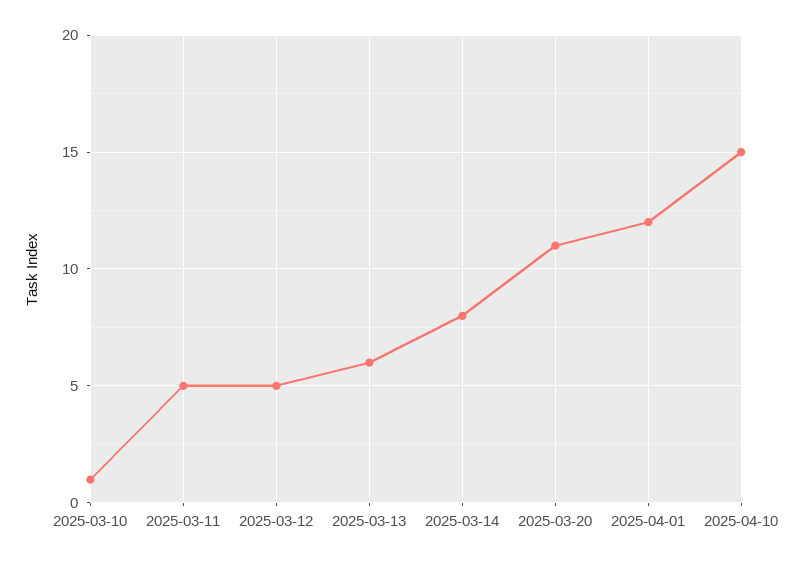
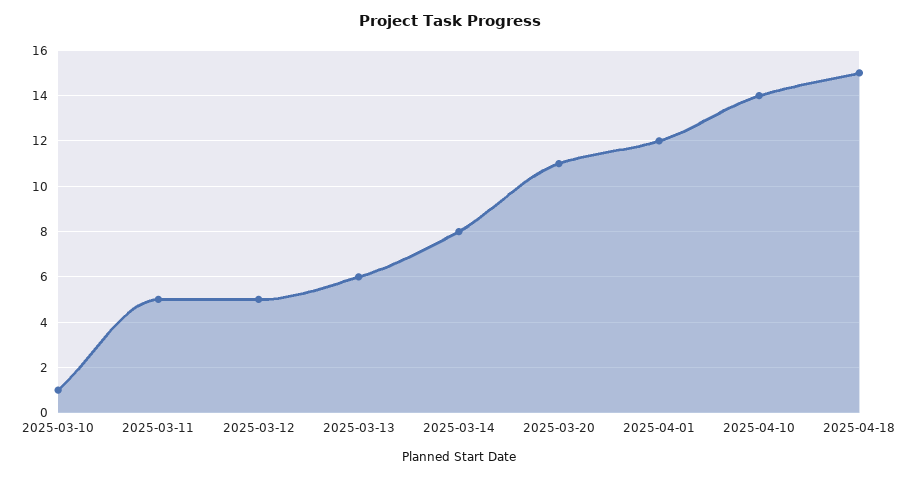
2025-04-10: 15 -> 14
2025-04-18: none -> 15

